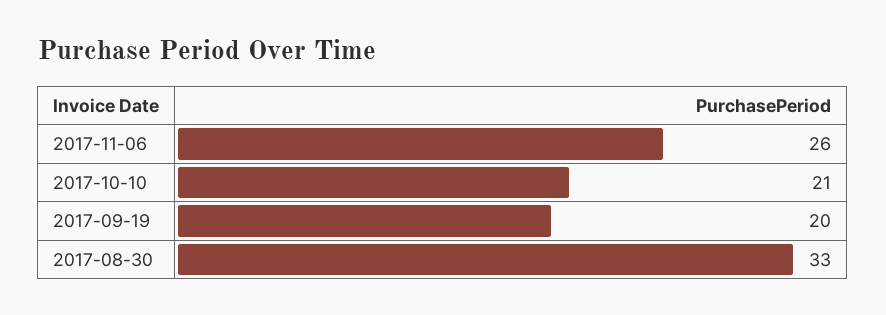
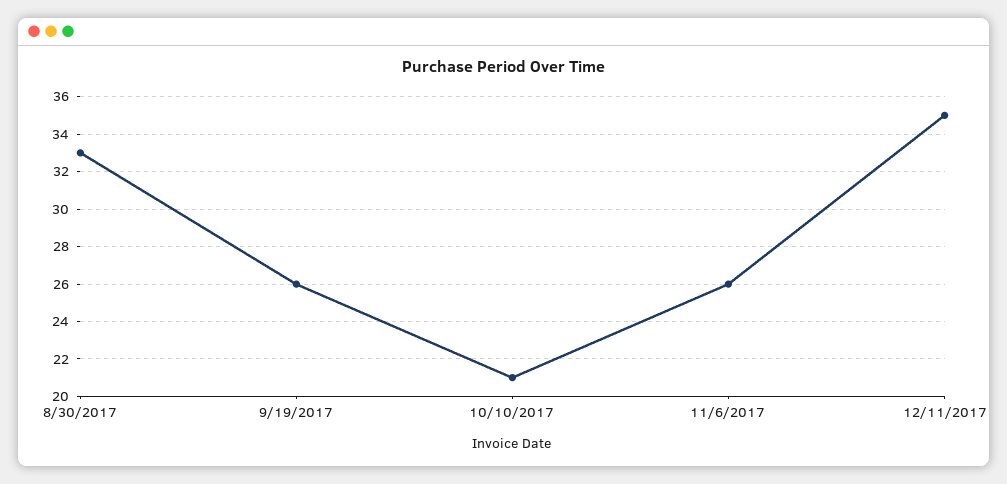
2017-09-19: 20 -> 26
12/11/2017: none -> 35

